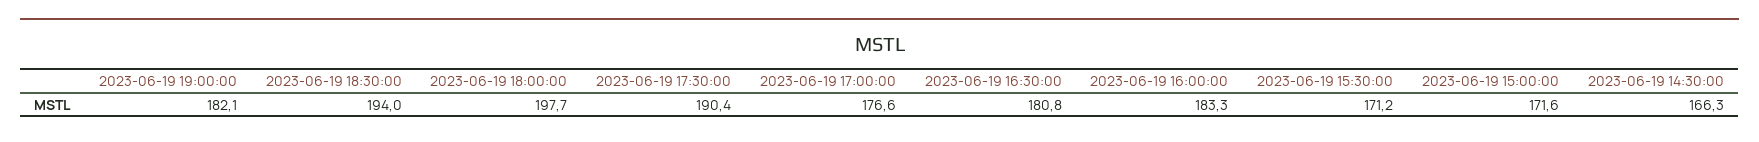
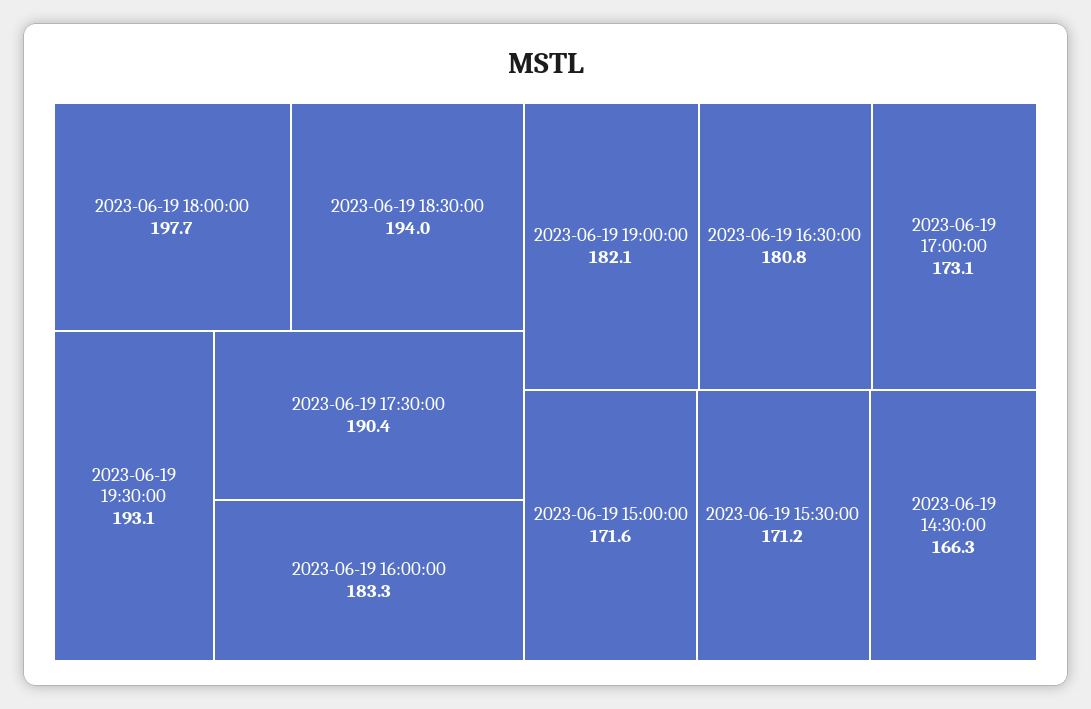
2023-06-19 17:00:00: 176.6 -> 173.1
2023-06-19 19:30:00: none -> 193.1

